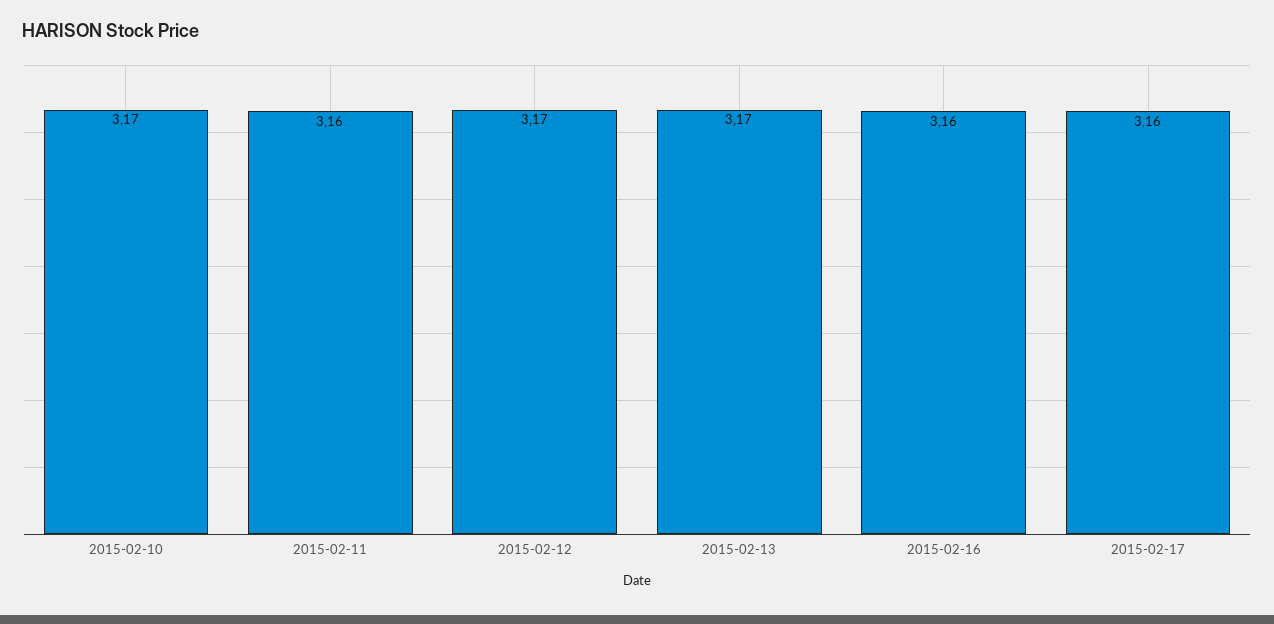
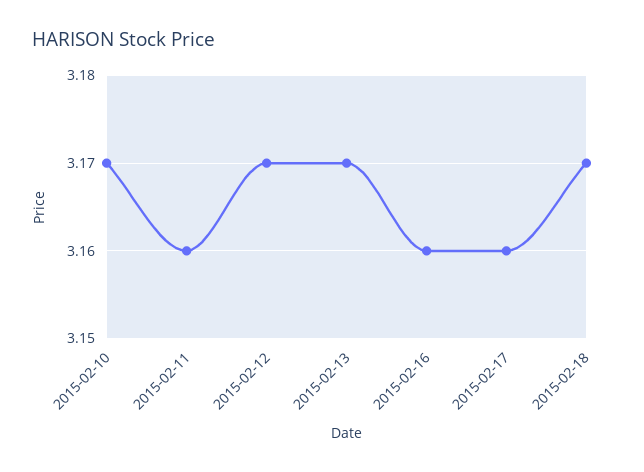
2015-02-18: none -> 3.17

